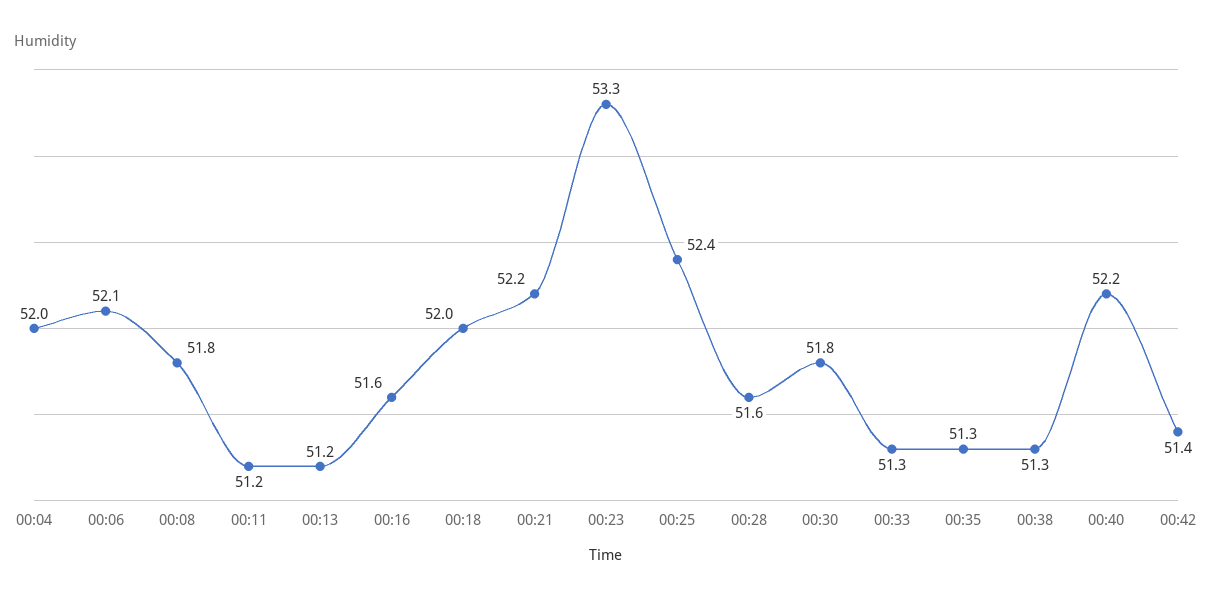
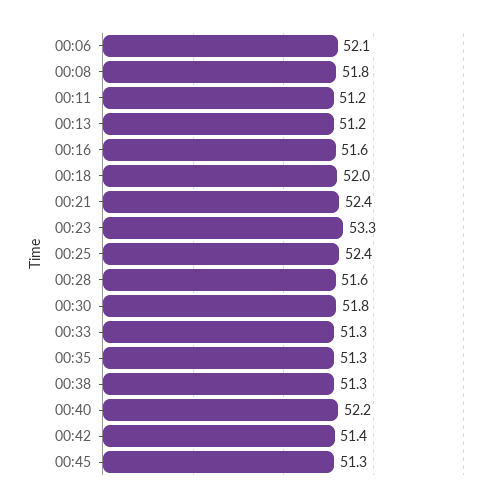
00:04: 52 -> none
00:21: 52.2 -> 52.4
00:45: none -> 51.3

